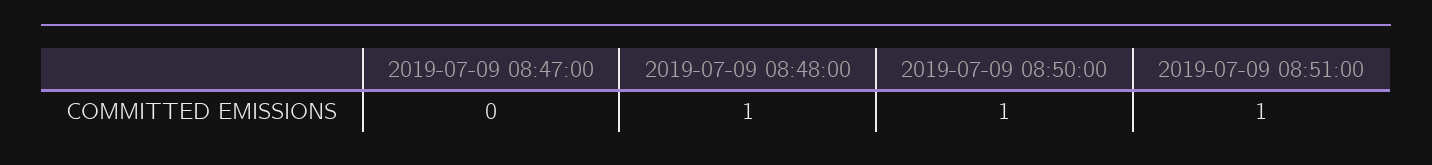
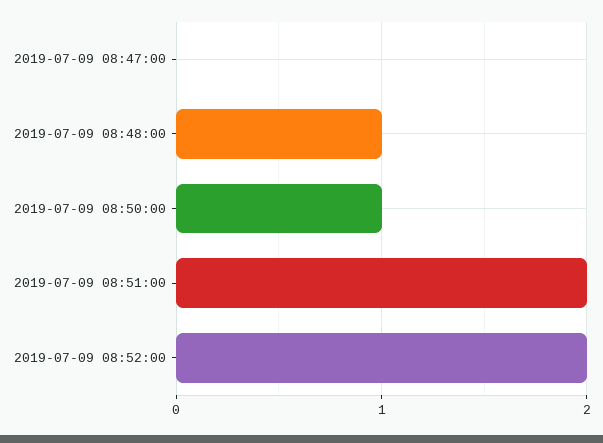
2019-07-09 08:51:00: 1 -> 2
2019-07-09 08:52:00: none -> 2

